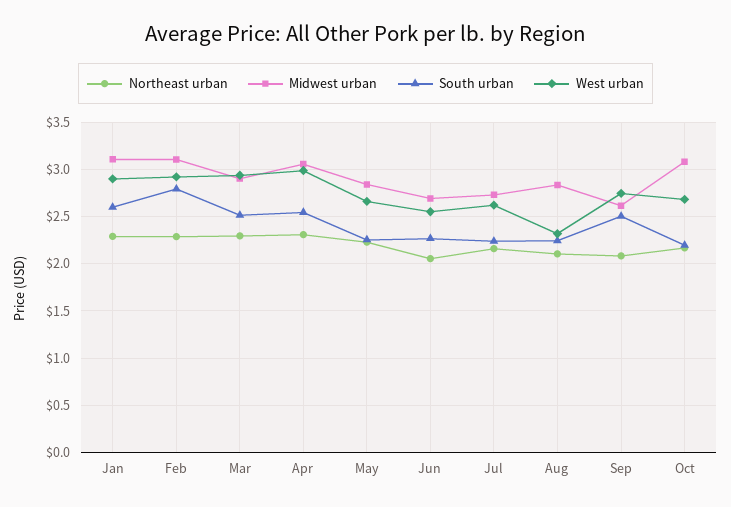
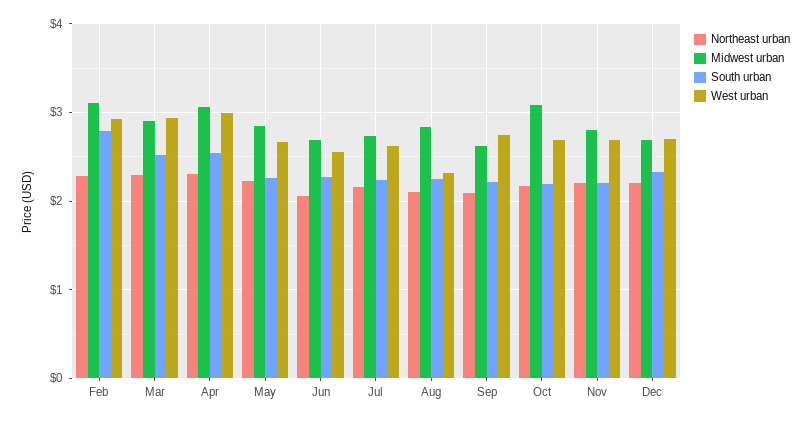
Northeast urban, Jan: 2.3 -> none
Midwest urban, Jan: 3.1 -> none
South urban, Jan: 2.6 -> none
West urban, Jan: 2.9 -> none
South urban, Sep: 2.5 -> 2.2
Northeast urban, Nov: none -> 2.2
Midwest urban, Nov: none -> 2.8
South urban, Nov: none -> 2.2
West urban, Nov: none -> 2.7
Northeast urban, Dec: none -> 2.2
Midwest urban, Dec: none -> 2.7
South urban, Dec: none -> 2.3
West urban, Dec: none -> 2.7

